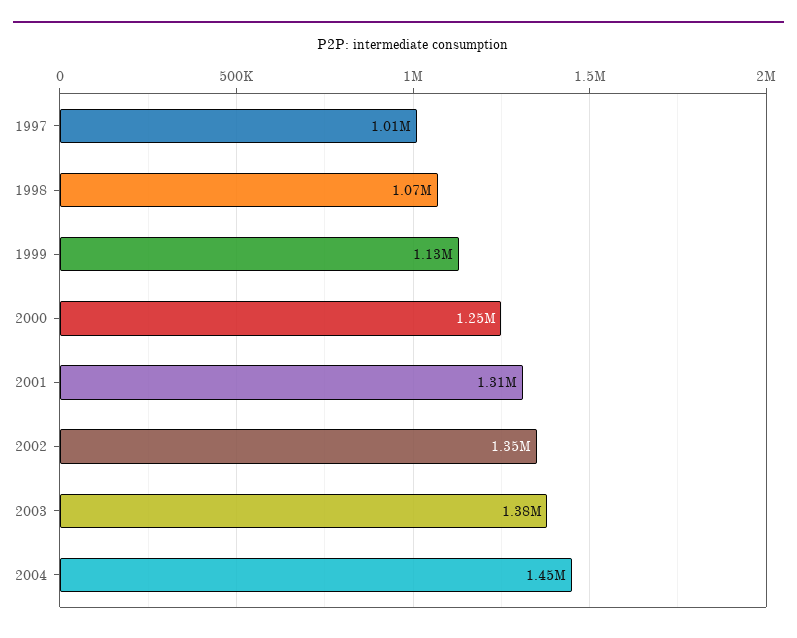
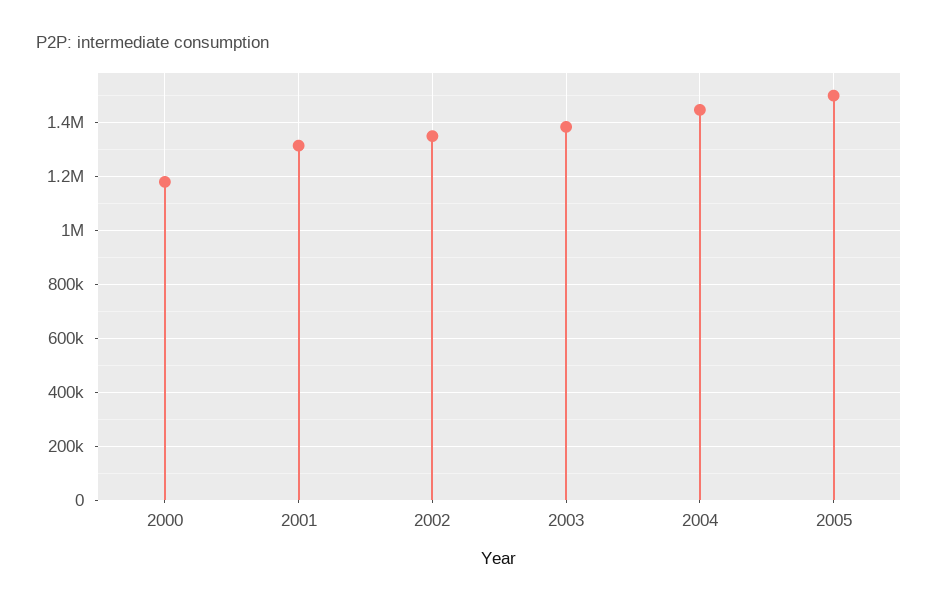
1997: 1010000 -> none
1998: 1070000 -> none
1999: 1130000 -> none
2000: 1250000 -> 1175000
2005: none -> 1500000

